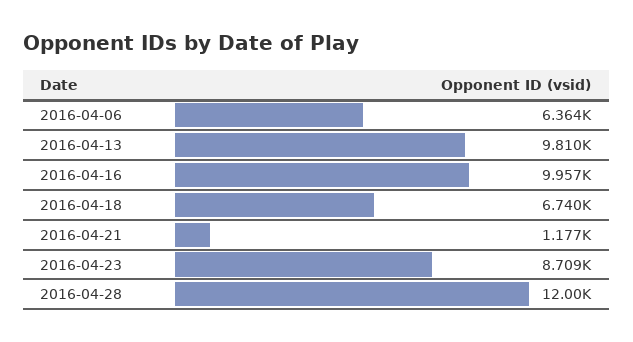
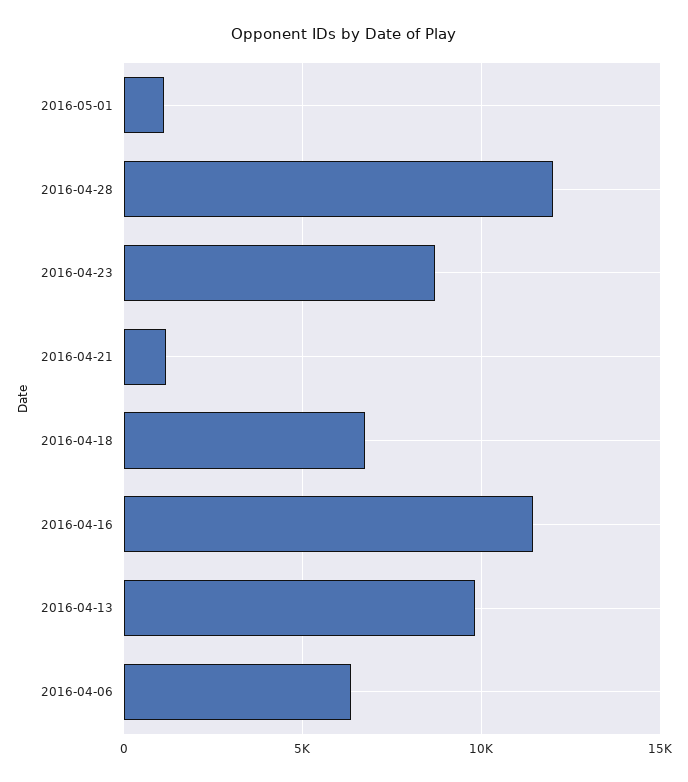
2016-04-16: 9957 -> 11500
2016-05-01: none -> 1000

